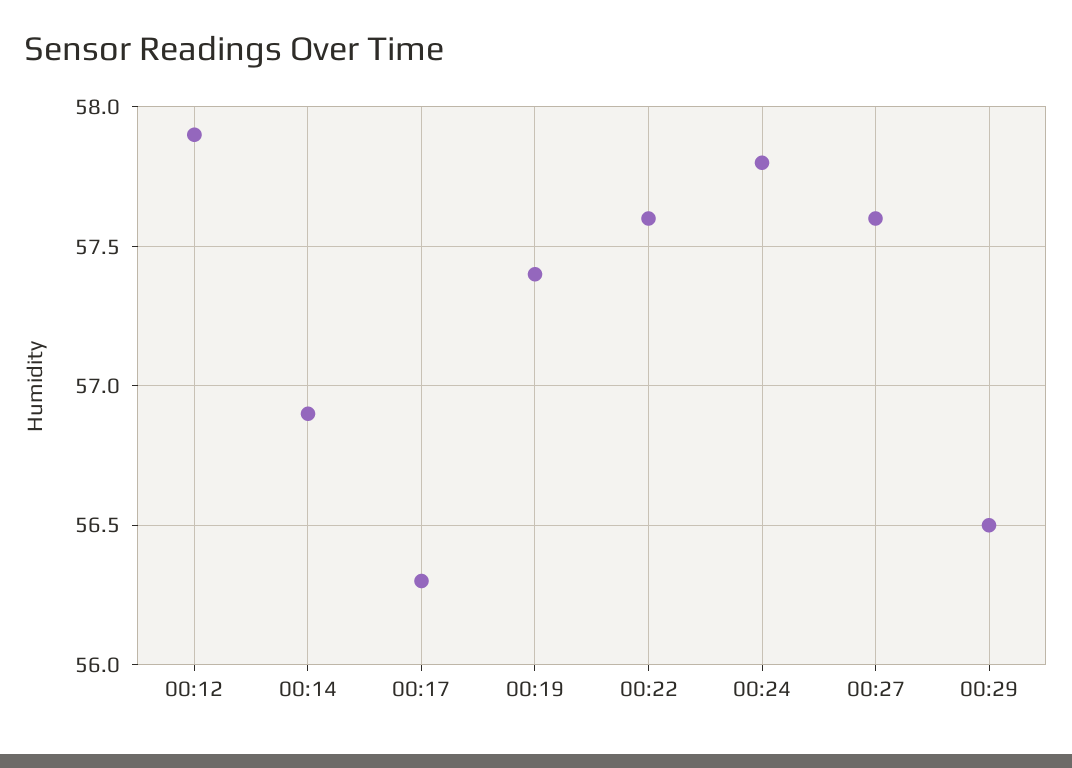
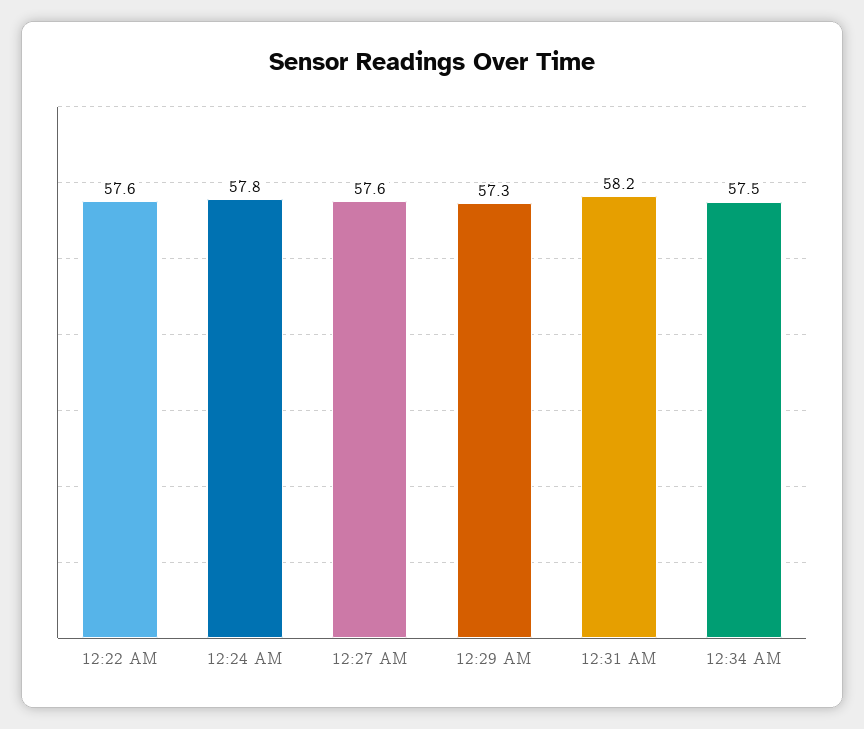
00:12: 57.9 -> none
00:14: 56.9 -> none
00:17: 56.3 -> none
00:19: 57.4 -> none
00:29: 56.5 -> 57.3
12:31 AM: none -> 58.2
12:34 AM: none -> 57.5

